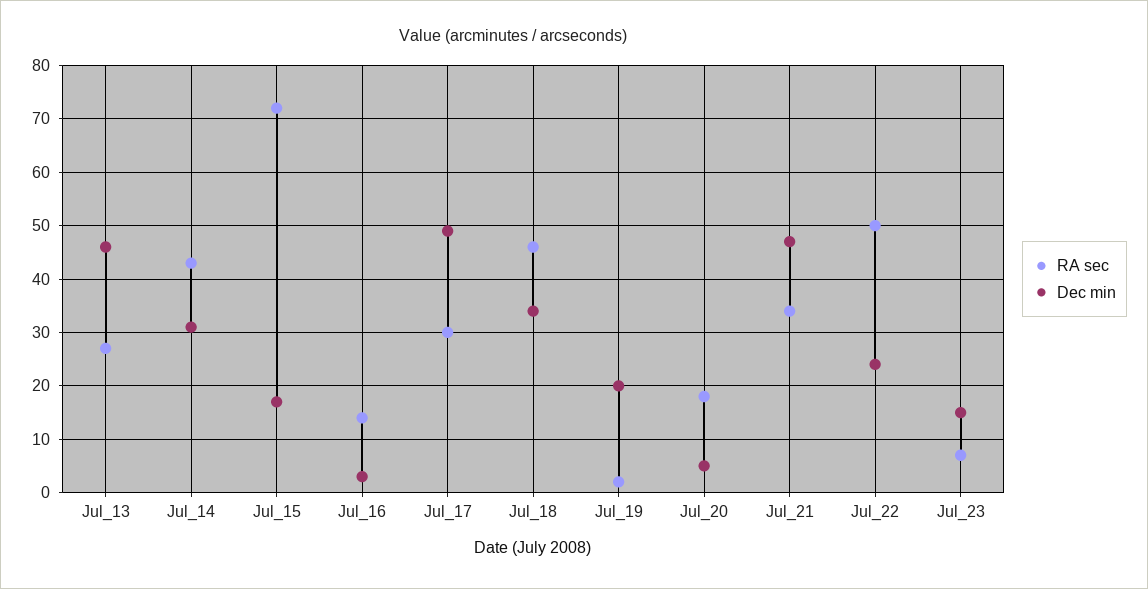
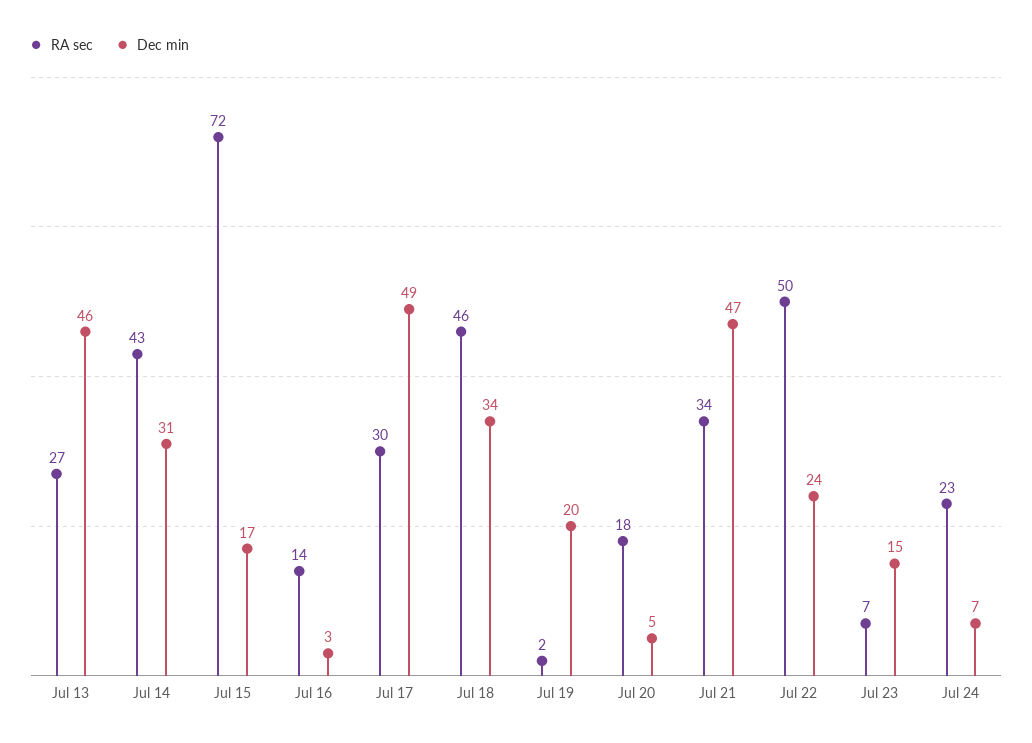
RA sec, Jul 24: none -> 23
Dec min, Jul 24: none -> 7

